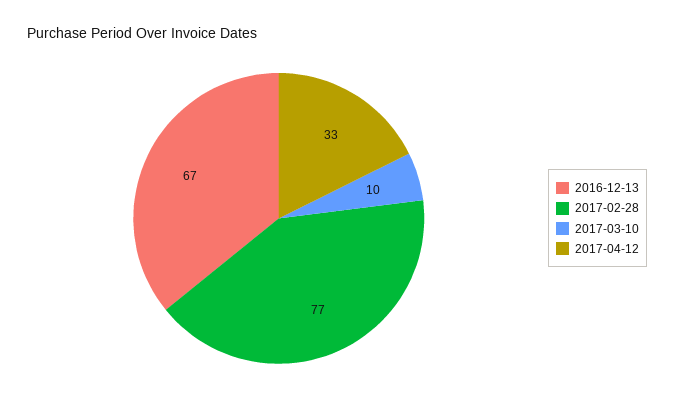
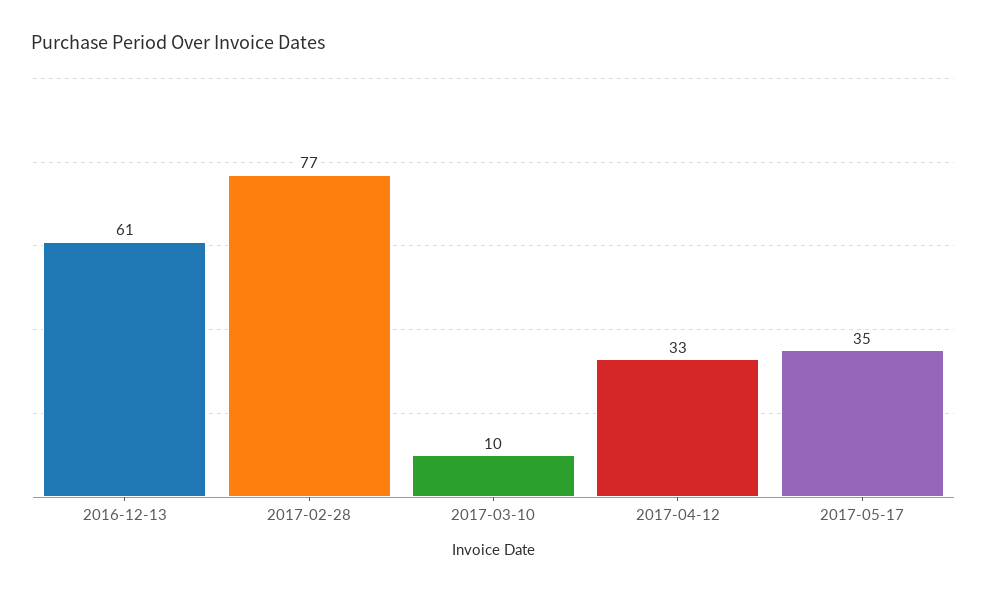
2016-12-13: 67 -> 61
2017-05-17: none -> 35

